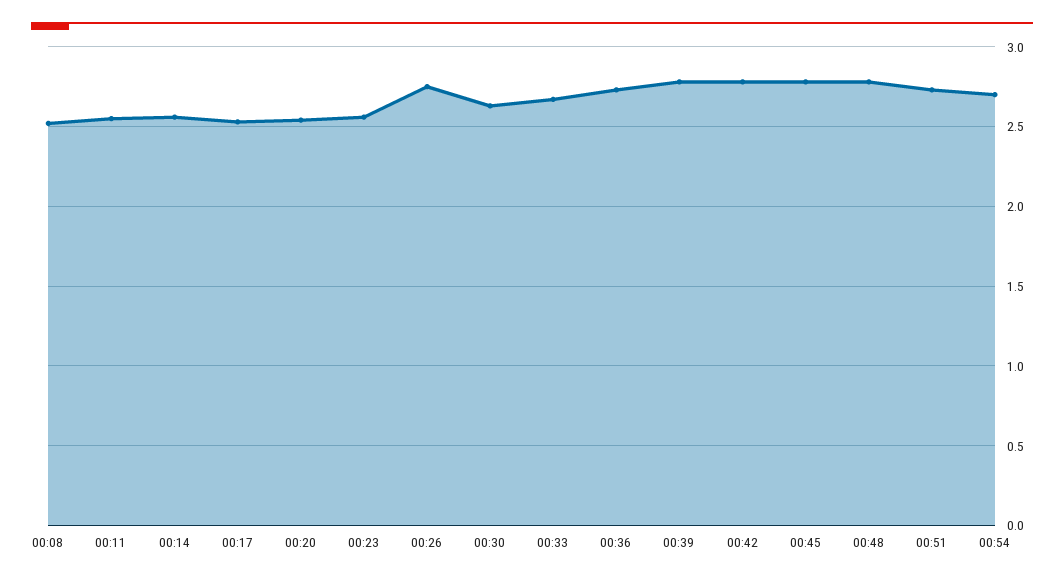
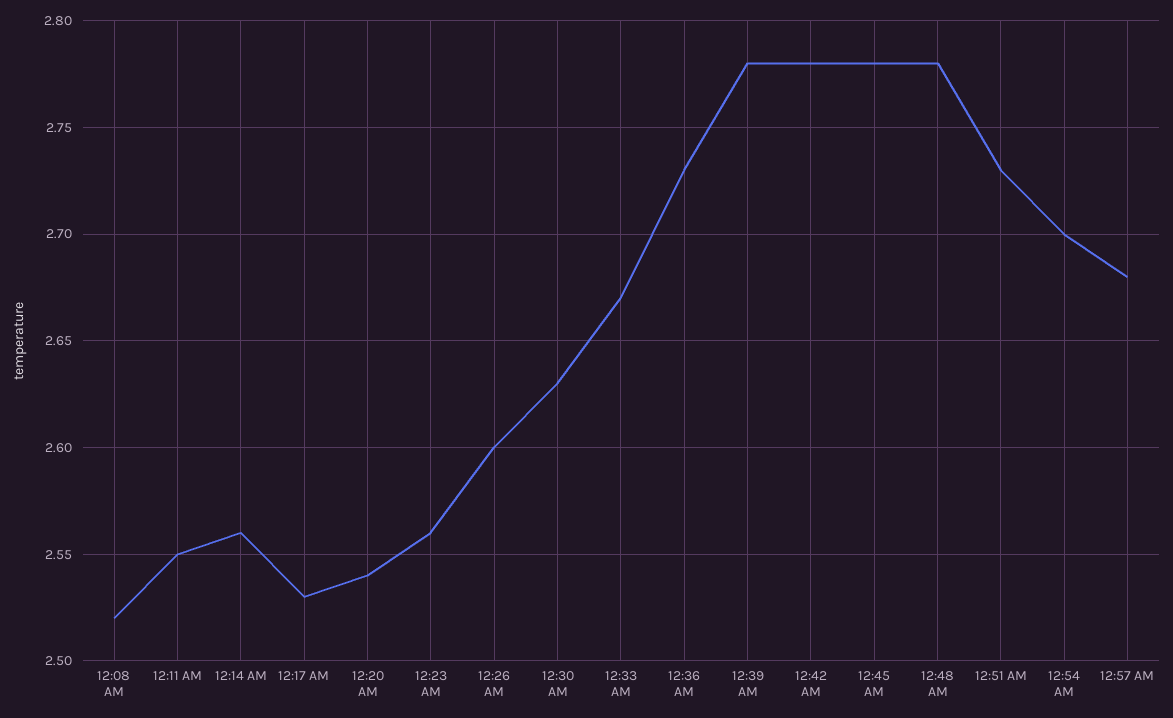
00:26: 2.75 -> 2.6
12:57 AM: none -> 2.68

